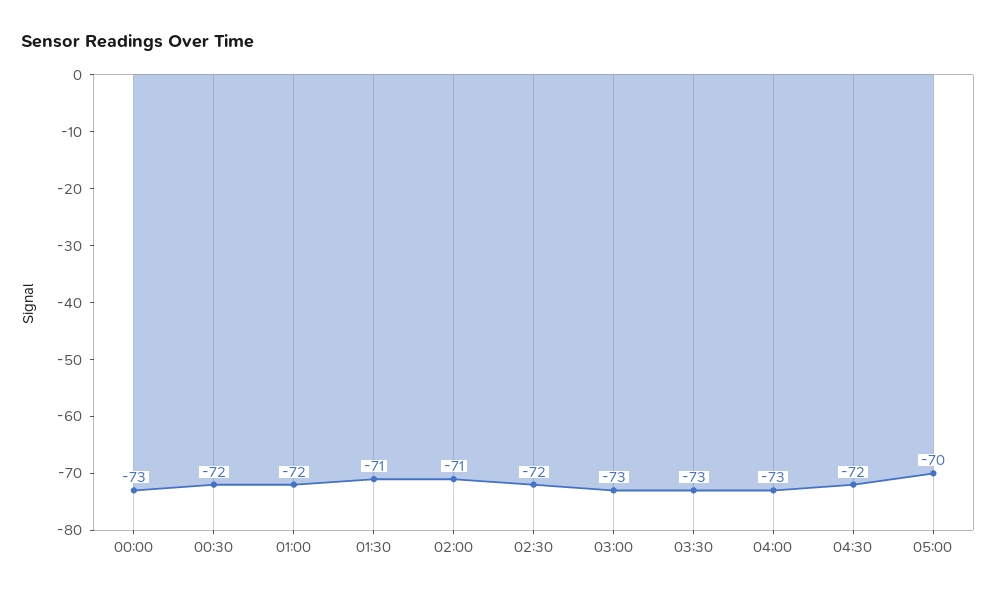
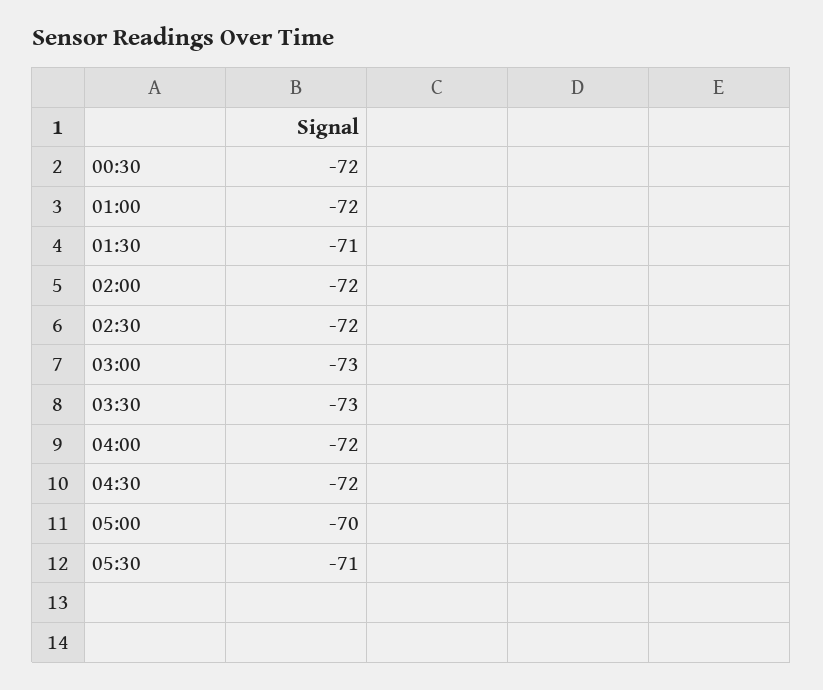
00:00: -73 -> none
02:00: -71 -> -72
04:00: -73 -> -72
05:30: none -> -71

